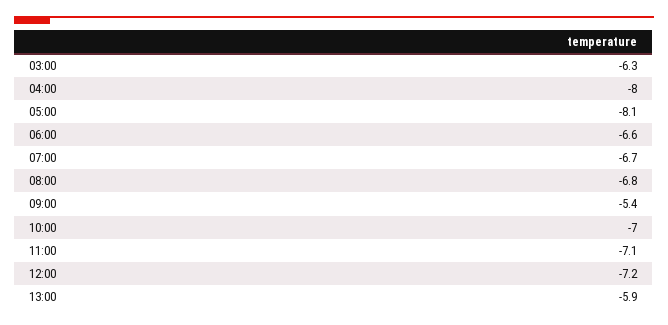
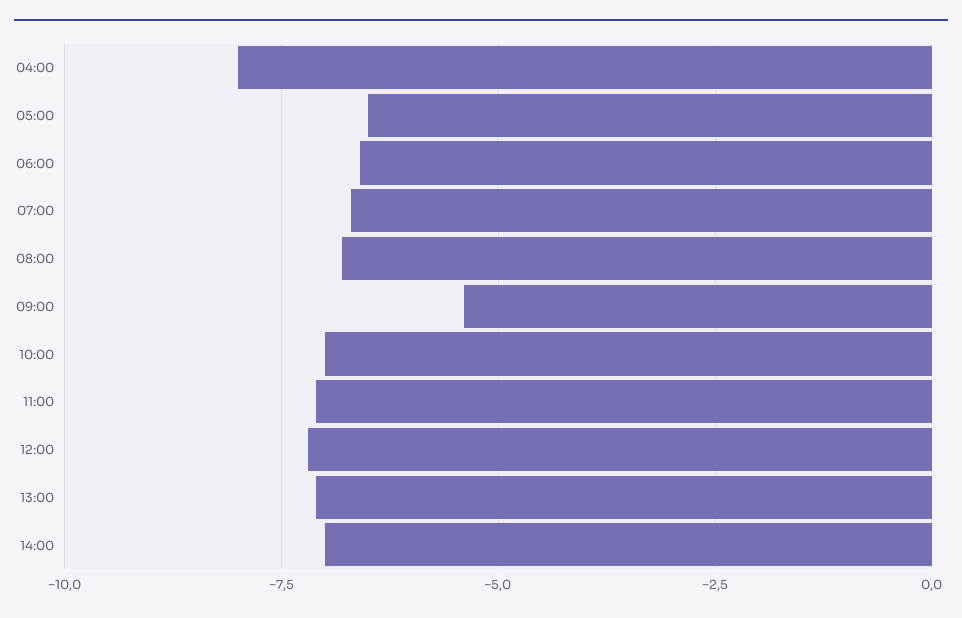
03:00: -6.3 -> none
05:00: -8.1 -> -6.5
13:00: -5.9 -> -7
14:00: none -> -7

